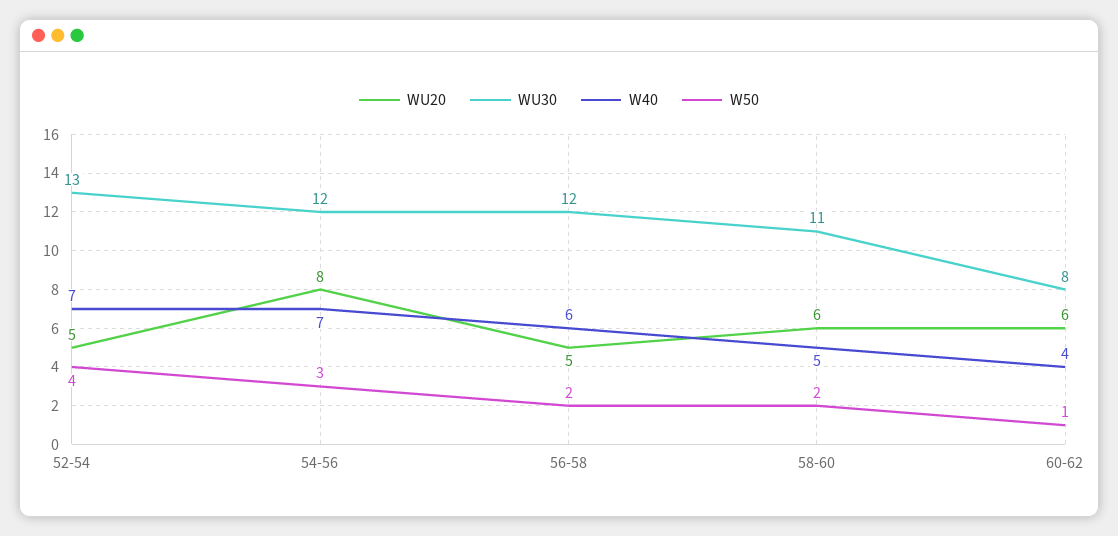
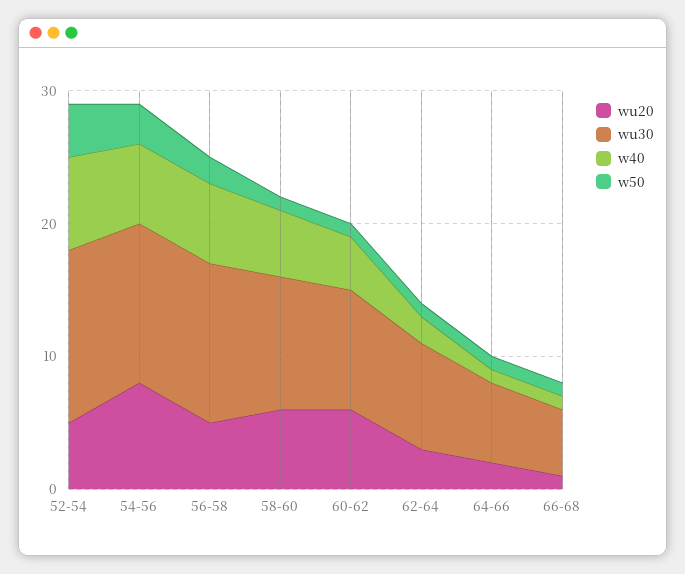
W40, 54-56: 7 -> 6
WU30, 58-60: 11 -> 10
W50, 58-60: 2 -> 1
WU30, 60-62: 8 -> 9
WU20, 62-64: none -> 3
WU30, 62-64: none -> 8
W40, 62-64: none -> 2
W50, 62-64: none -> 1
WU20, 64-66: none -> 2
WU30, 64-66: none -> 6
W40, 64-66: none -> 1
W50, 64-66: none -> 1
WU20, 66-68: none -> 1
WU30, 66-68: none -> 5
W40, 66-68: none -> 1
W50, 66-68: none -> 1

